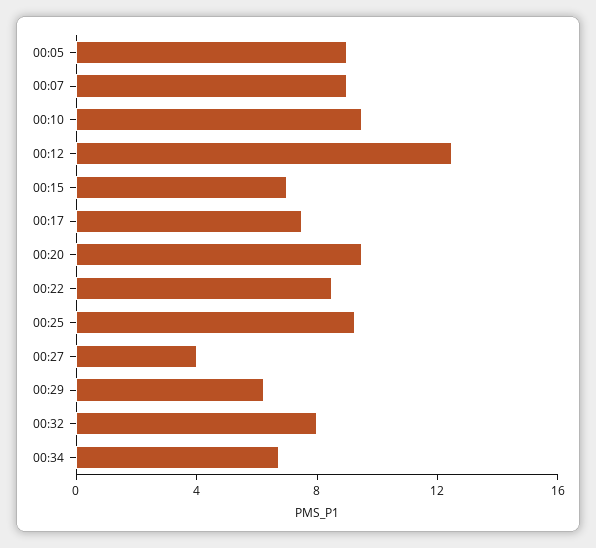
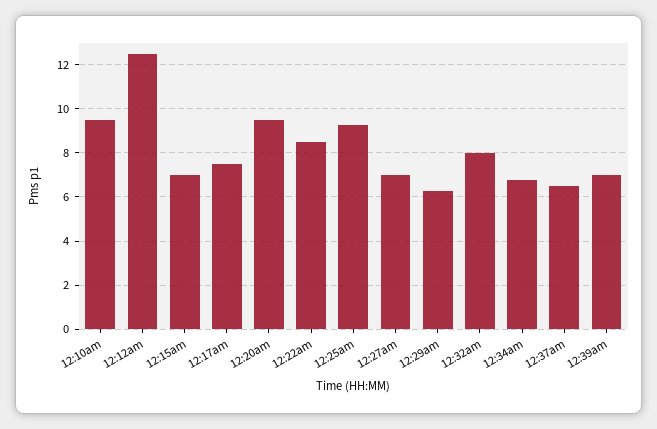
00:05: 9 -> none
00:07: 9 -> none
00:27: 4 -> 7
12:37am: none -> 6.5
12:39am: none -> 7

